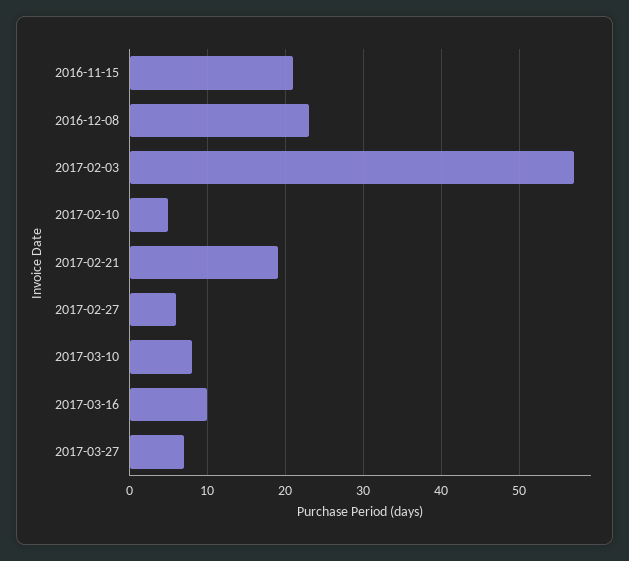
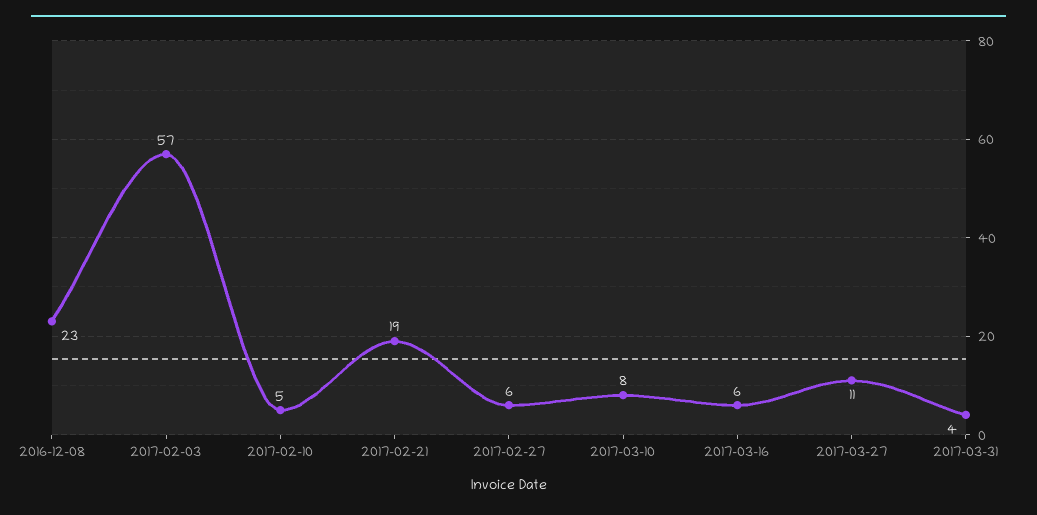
2016-11-15: 21 -> none
2017-03-16: 10 -> 6
2017-03-27: 7 -> 11
2017-03-31: none -> 4

